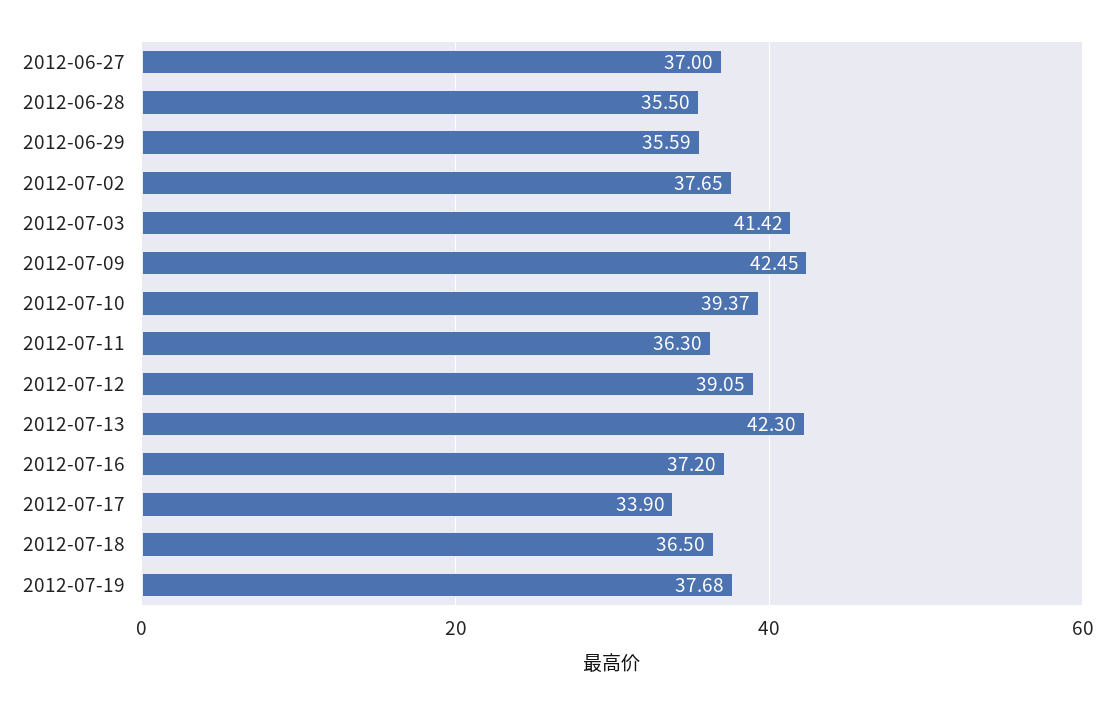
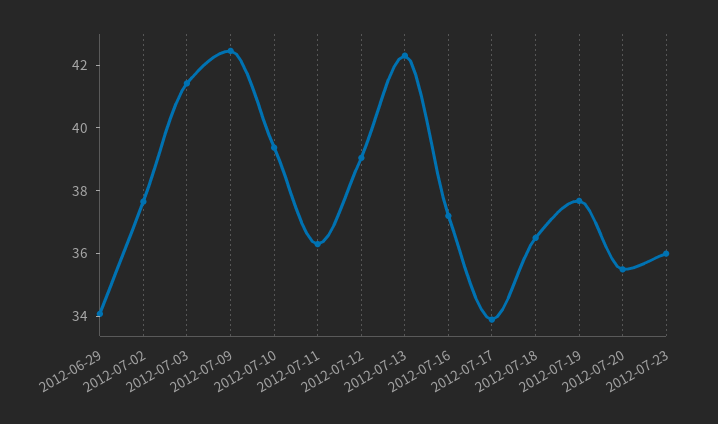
2012-06-27: 37 -> none
2012-06-28: 35.5 -> none
2012-06-29: 35.59 -> 34
2012-07-20: none -> 35.5
2012-07-23: none -> 36

